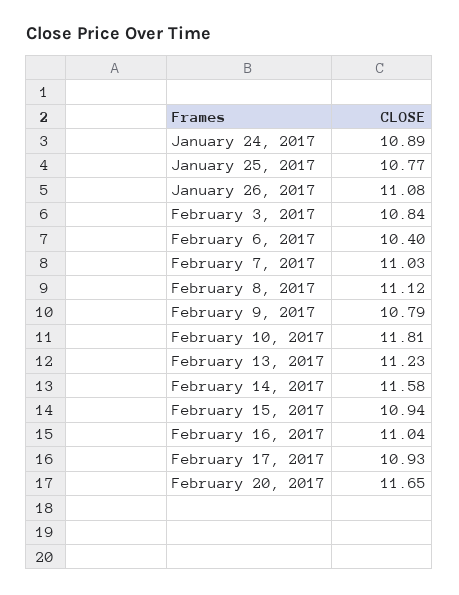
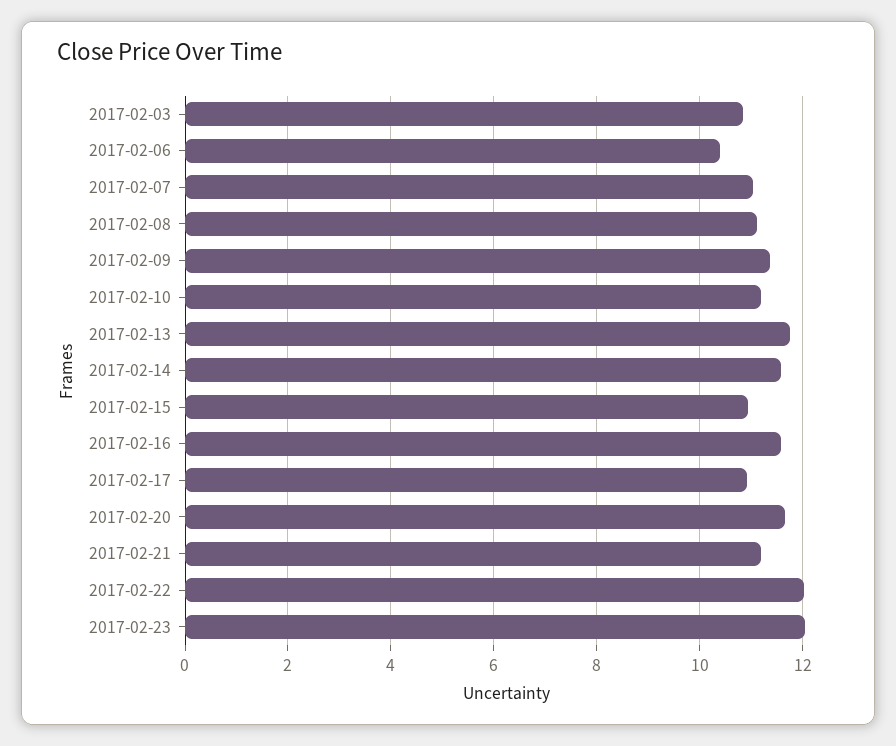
January 24, 2017: 10.89 -> none
January 25, 2017: 10.77 -> none
January 26, 2017: 11.08 -> none
February 9, 2017: 10.79 -> 11.4
February 10, 2017: 11.81 -> 11.2
February 13, 2017: 11.23 -> 11.8
February 16, 2017: 11.04 -> 11.6
2017-02-21: none -> 11.2
2017-02-22: none -> 12
2017-02-23: none -> 12

